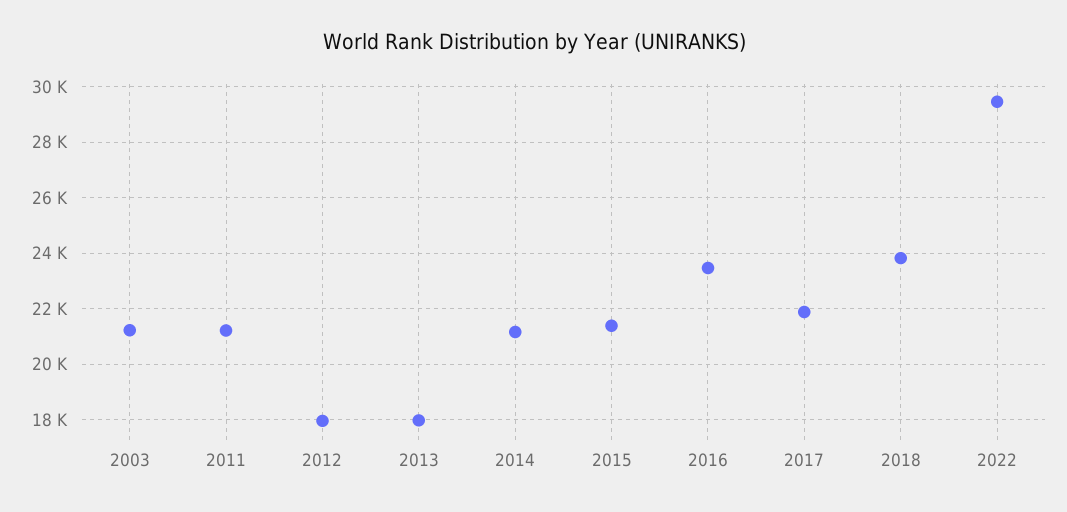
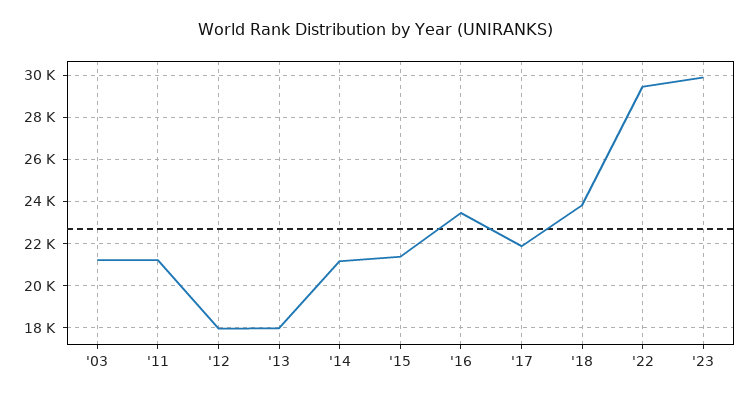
'23: none -> 30000

